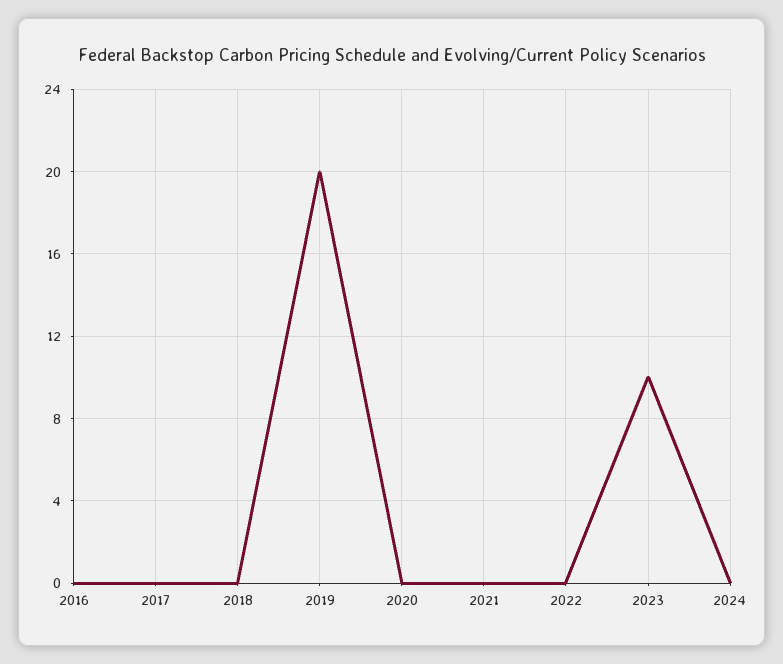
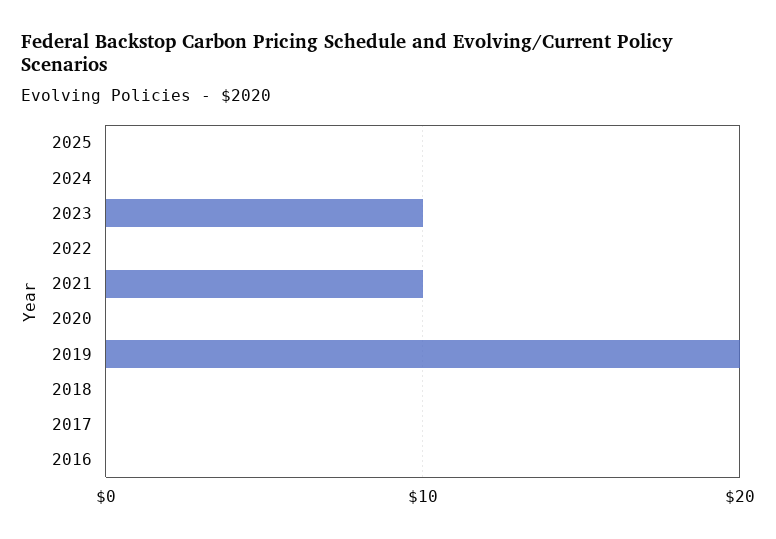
2021: 0 -> 10
2025: none -> 0

